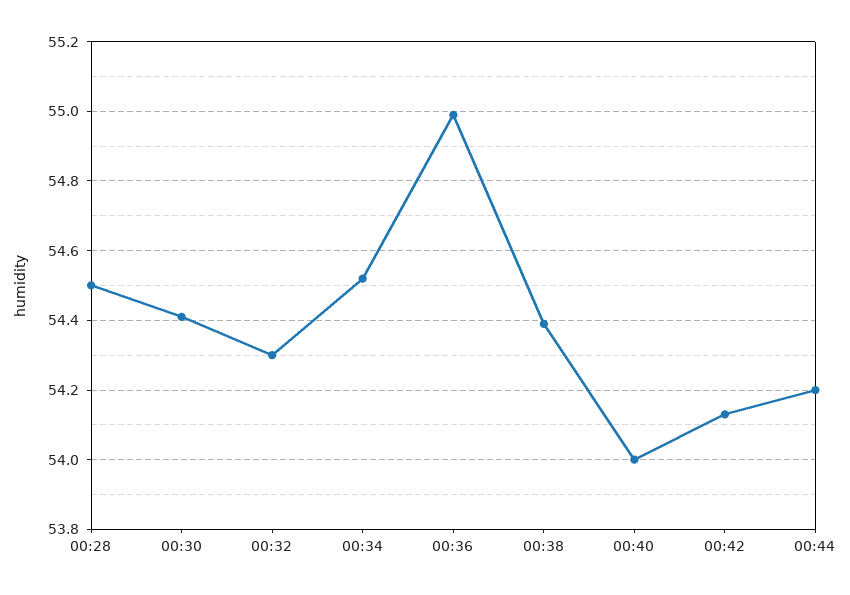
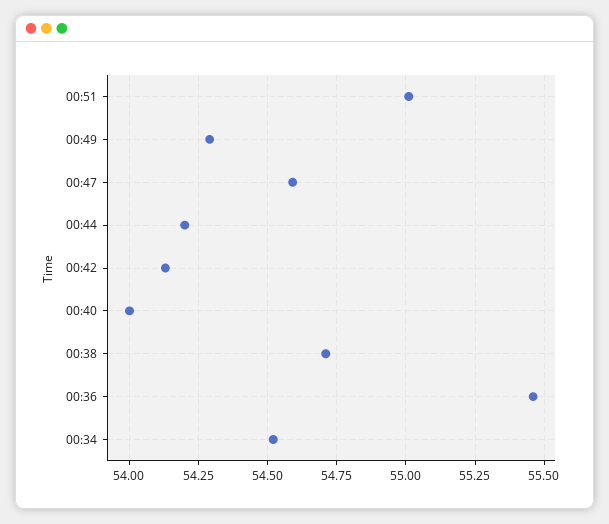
00:28: 54.5 -> none
00:30: 54.4 -> none
00:32: 54.3 -> none
00:36: 55 -> 55.45
00:38: 54.4 -> 54.7
00:51: none -> 55
00:49: none -> 54.3
00:47: none -> 54.6

